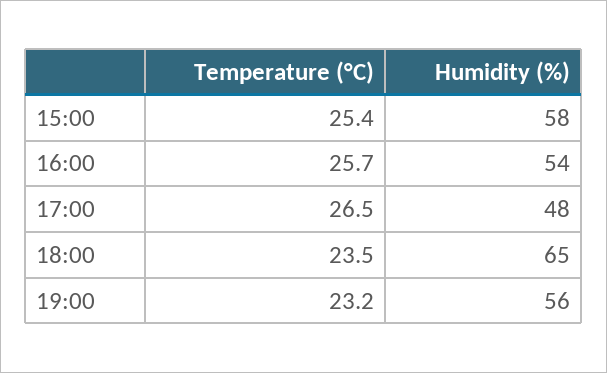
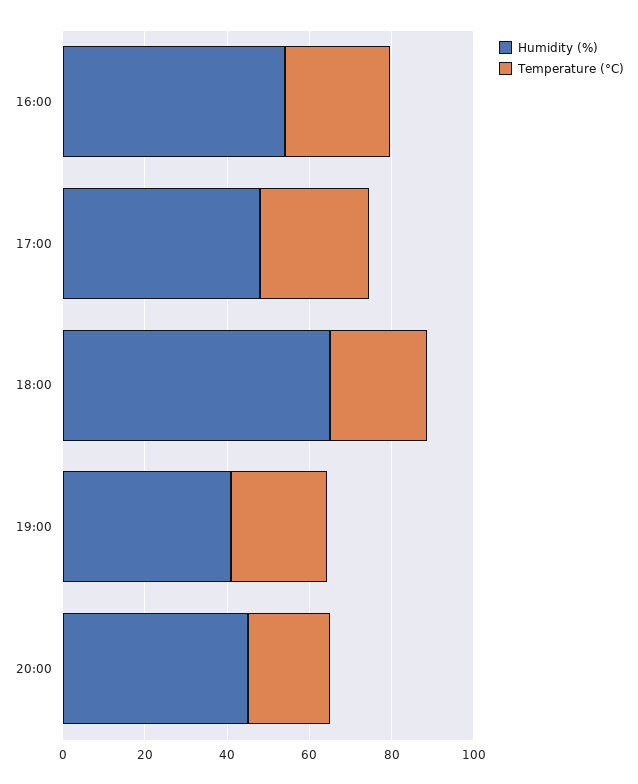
Temperature (°C), 15:00: 25.4 -> none
Humidity (%), 15:00: 58 -> none
Humidity (%), 19:00: 56 -> 40
Humidity (%), 20:00: none -> 45
Temperature (°C), 20:00: none -> 20

